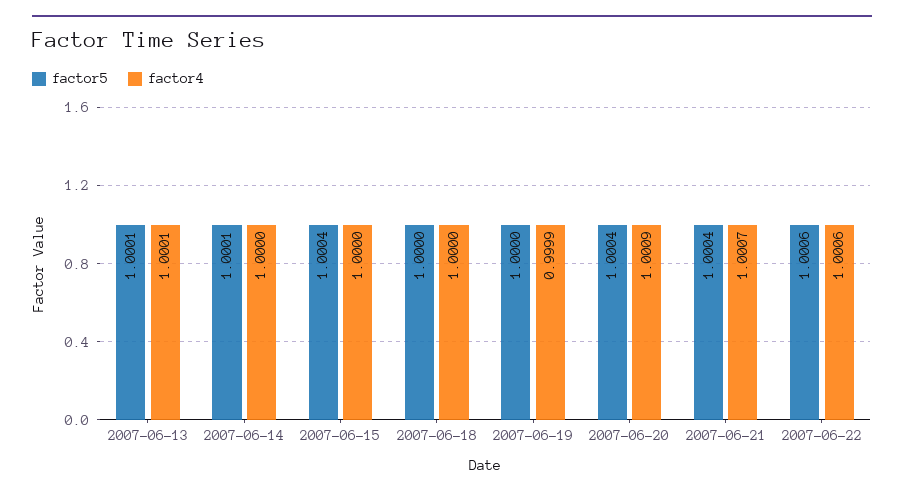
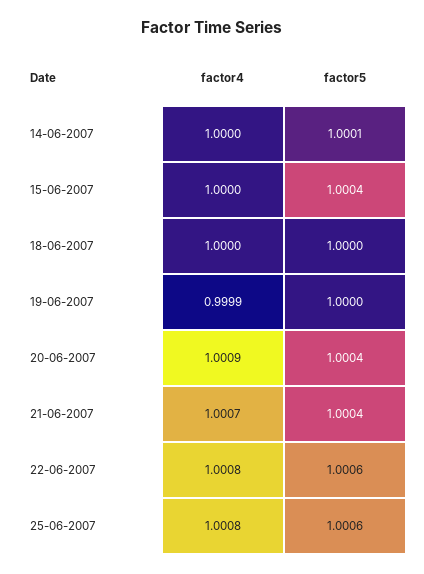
factor5, 2007-06-13: 1.0001 -> none
factor4, 2007-06-13: 1.0001 -> none
factor4, 2007-06-22: 1.0006 -> 1.0008
factor4, 25-06-2007: none -> 1.0008
factor5, 25-06-2007: none -> 1.0006

